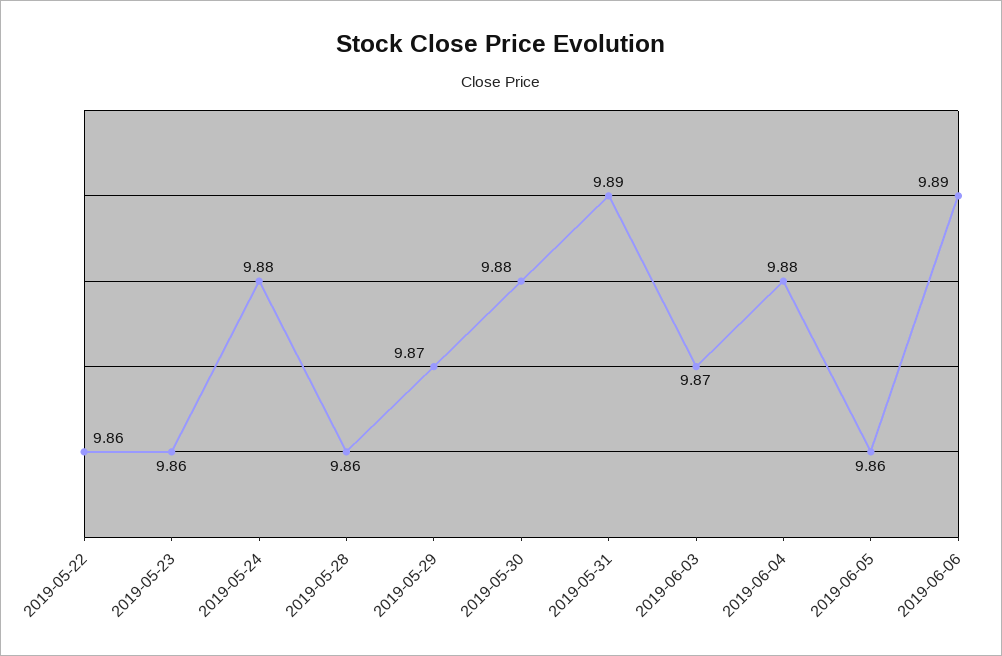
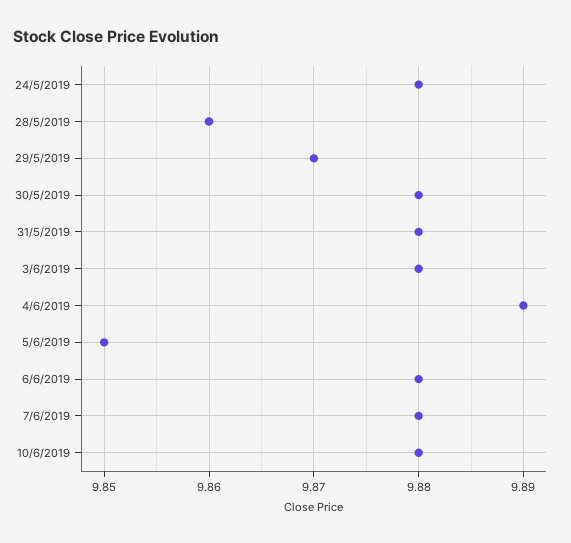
2019-05-22: 9.86 -> none
2019-05-23: 9.86 -> none
2019-05-31: 9.89 -> 9.88
2019-06-03: 9.87 -> 9.88
2019-06-04: 9.88 -> 9.89
2019-06-05: 9.86 -> 9.85
2019-06-06: 9.89 -> 9.88
7/6/2019: none -> 9.88
10/6/2019: none -> 9.88

